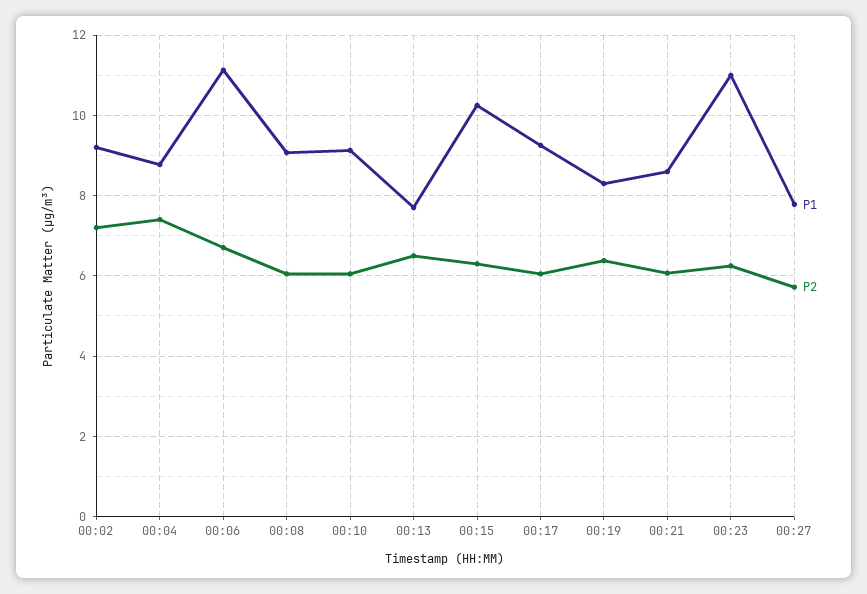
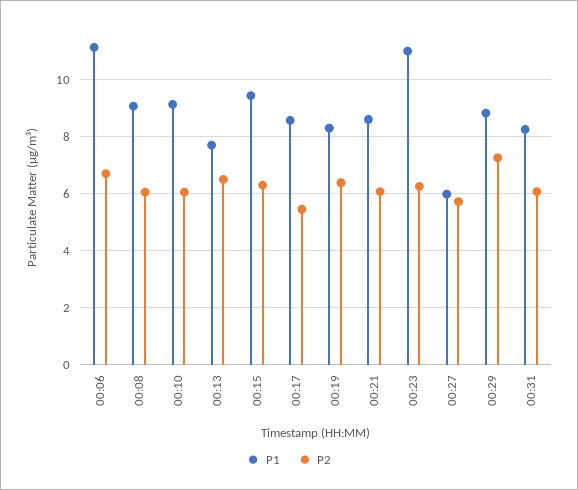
P1, 00:02: 9.2 -> none
P2, 00:02: 7.2 -> none
P1, 00:04: 8.8 -> none
P2, 00:04: 7.4 -> none
P1, 00:15: 10.2 -> 9.5
P1, 00:17: 9.2 -> 8.5
P2, 00:17: 6 -> 5.5
P1, 00:27: 7.8 -> 6
P1, 00:29: none -> 8.75
P2, 00:29: none -> 7.25
P1, 00:31: none -> 8.25
P2, 00:31: none -> 6

